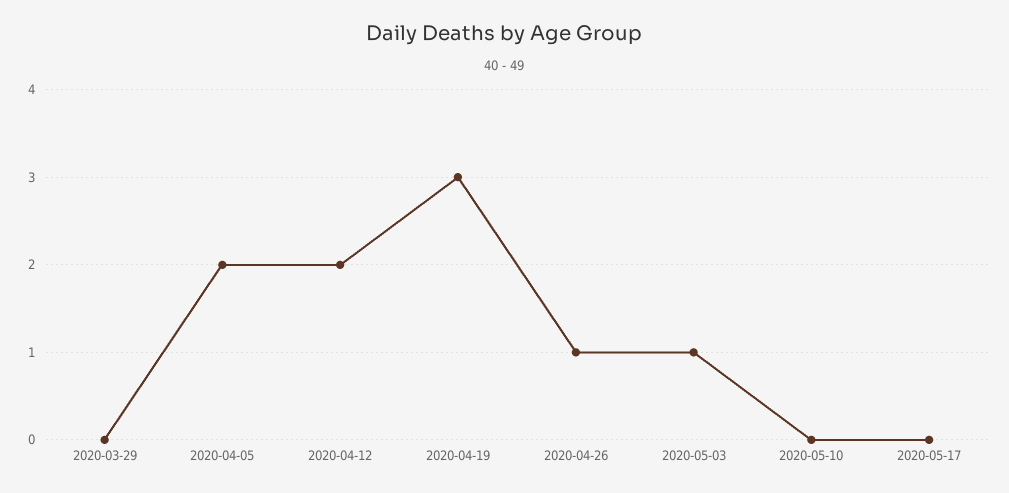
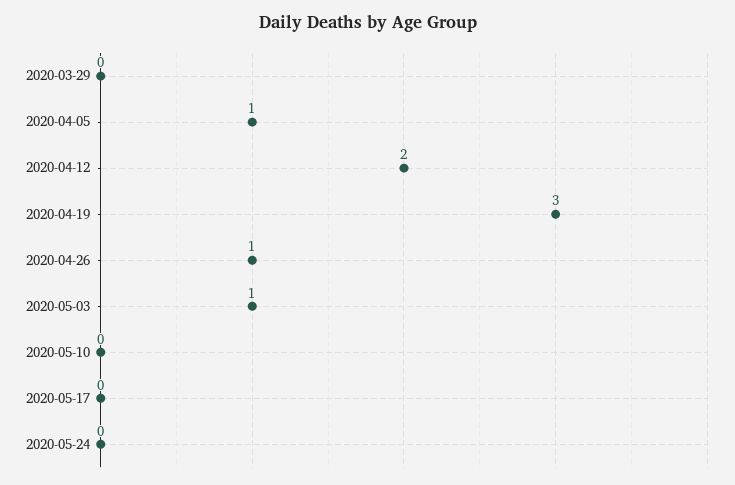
2020-04-05: 2 -> 1
2020-05-24: none -> 0

